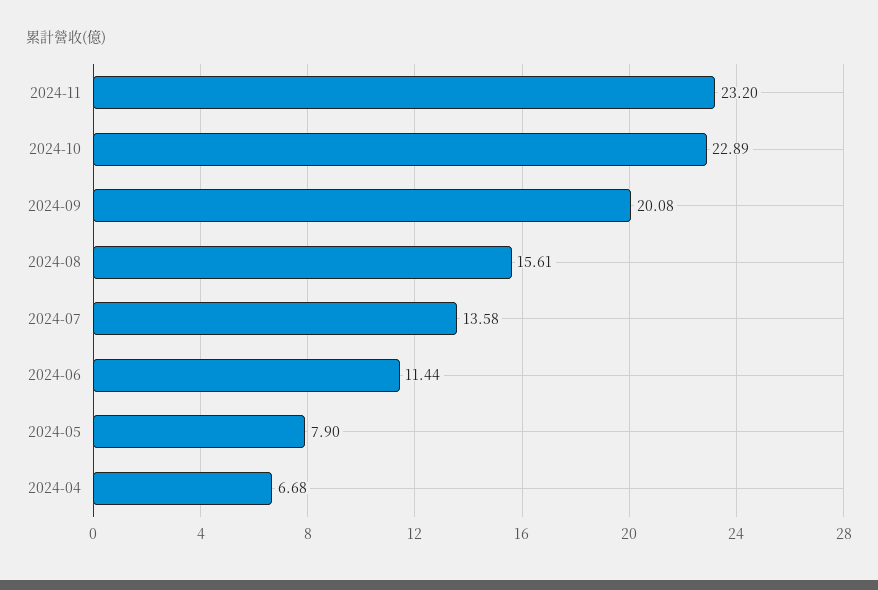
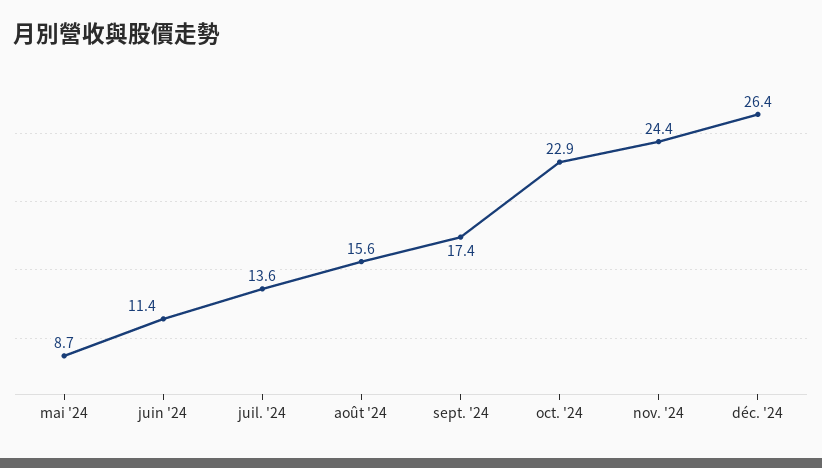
2024-11: 23.2 -> 24.4
2024-09: 20.08 -> 17.4
2024-05: 7.9 -> 8.7
2024-04: 6.68 -> none
déc. '24: none -> 26.4

